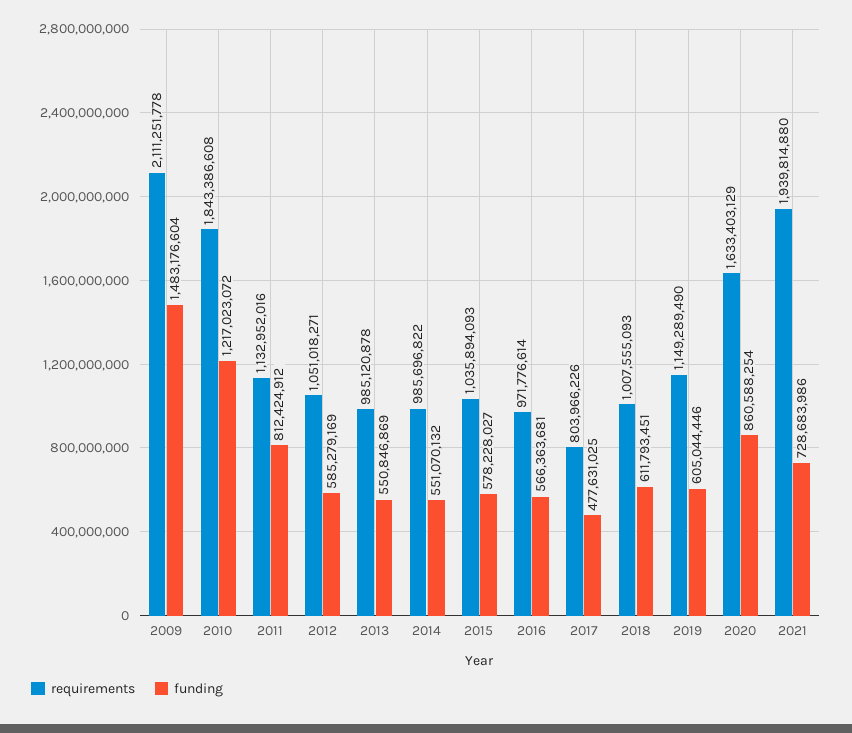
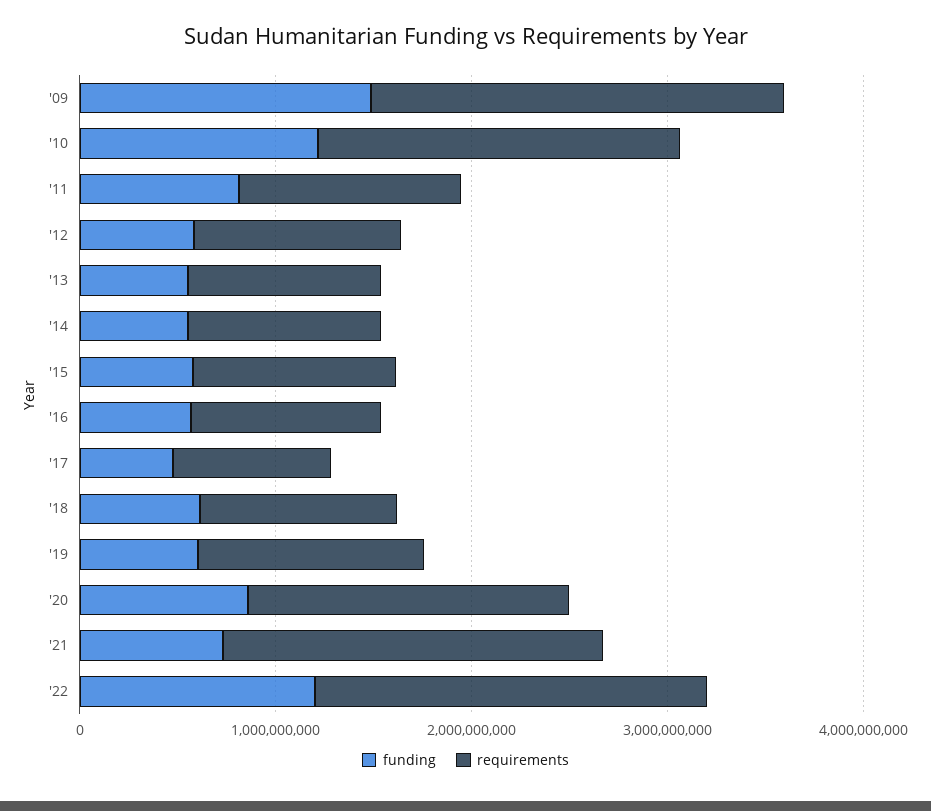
funding, '22: none -> 1200000000
requirements, '22: none -> 2000000000

